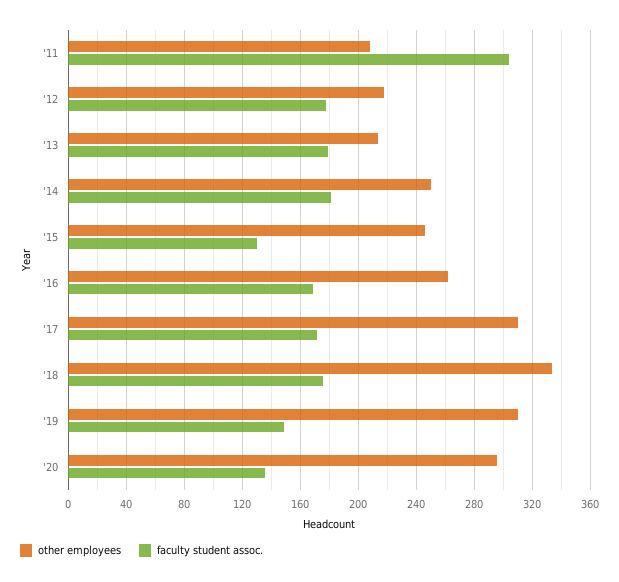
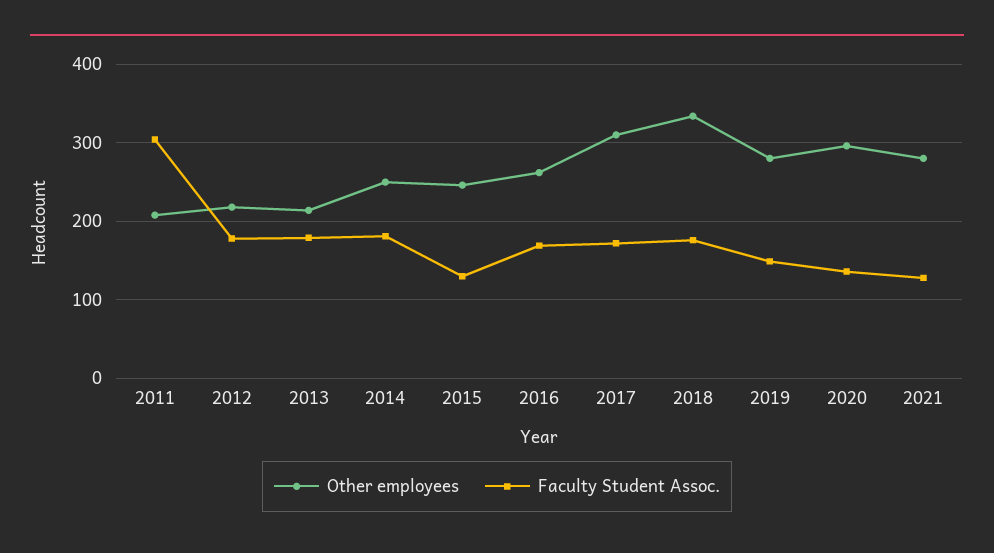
other employees, '19: 310 -> 280
other employees, 2021: none -> 280
faculty student assoc., 2021: none -> 130

